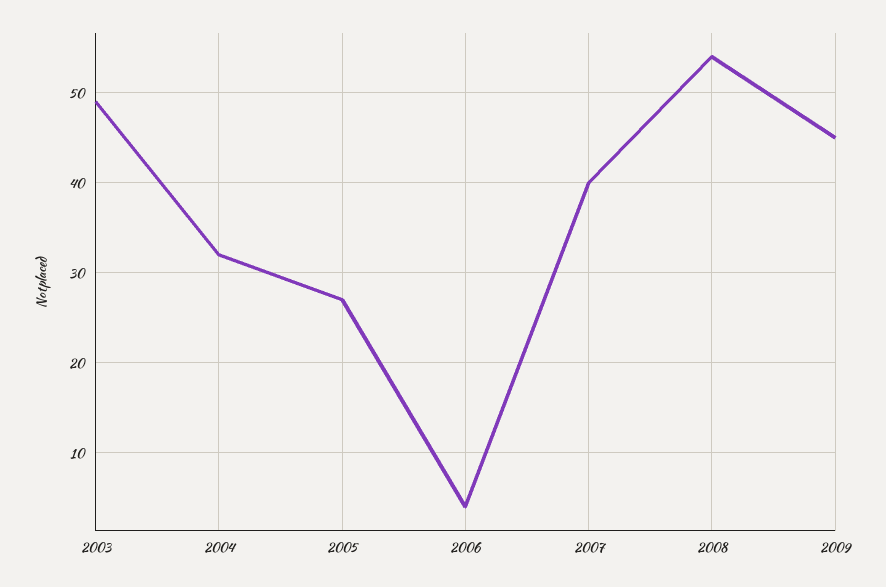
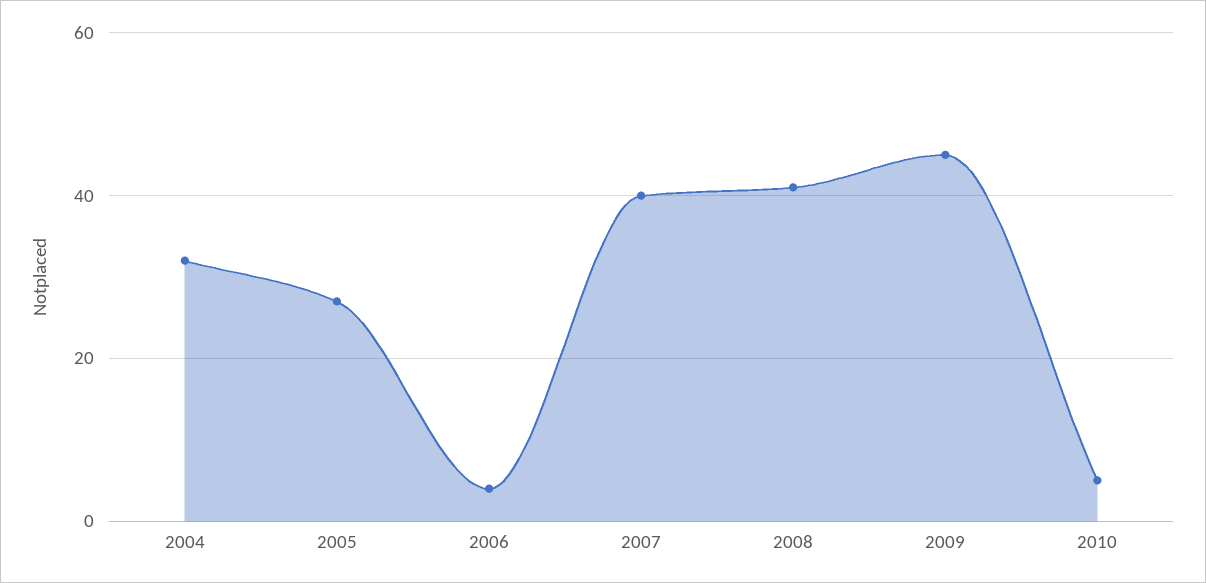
2003: 49 -> none
2008: 54 -> 40
2010: none -> 5

